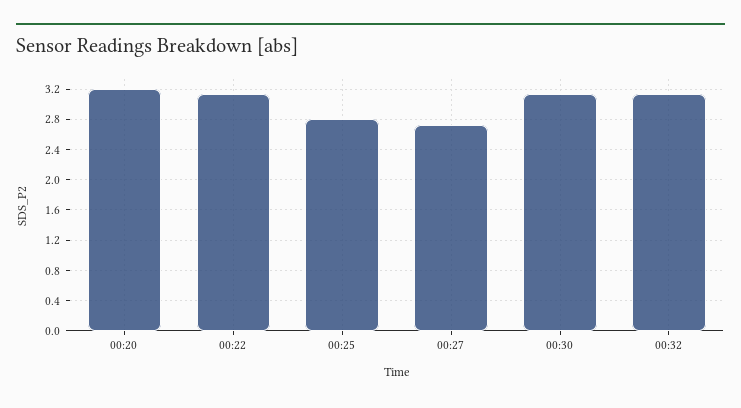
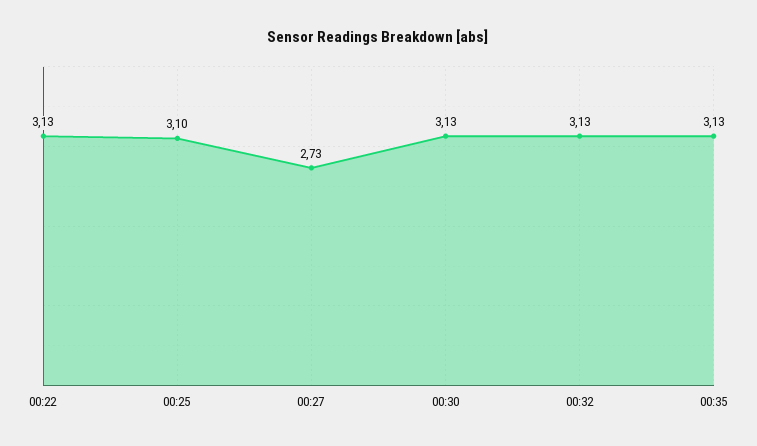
00:20: 3.2 -> none
00:25: 2.8 -> 3.1
00:35: none -> 3.13

